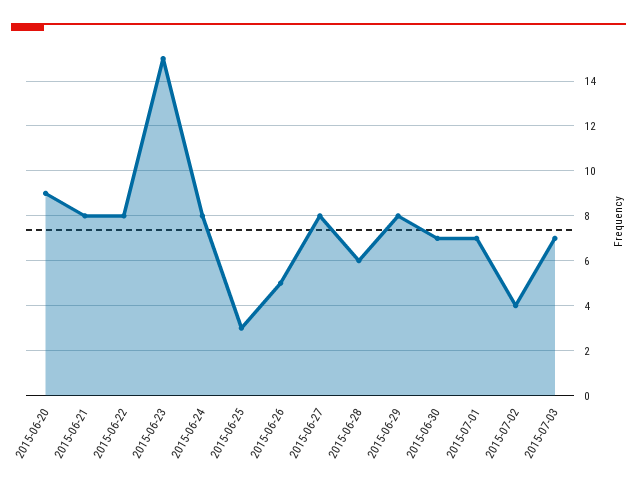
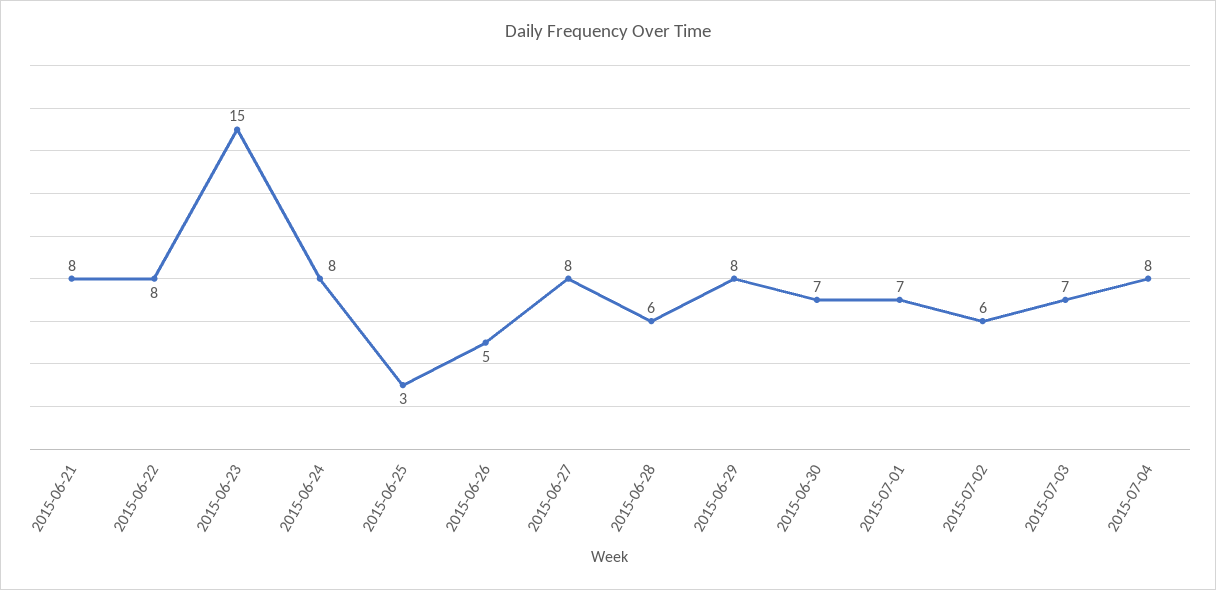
2015-06-20: 9 -> none
2015-07-02: 4 -> 6
2015-07-04: none -> 8

